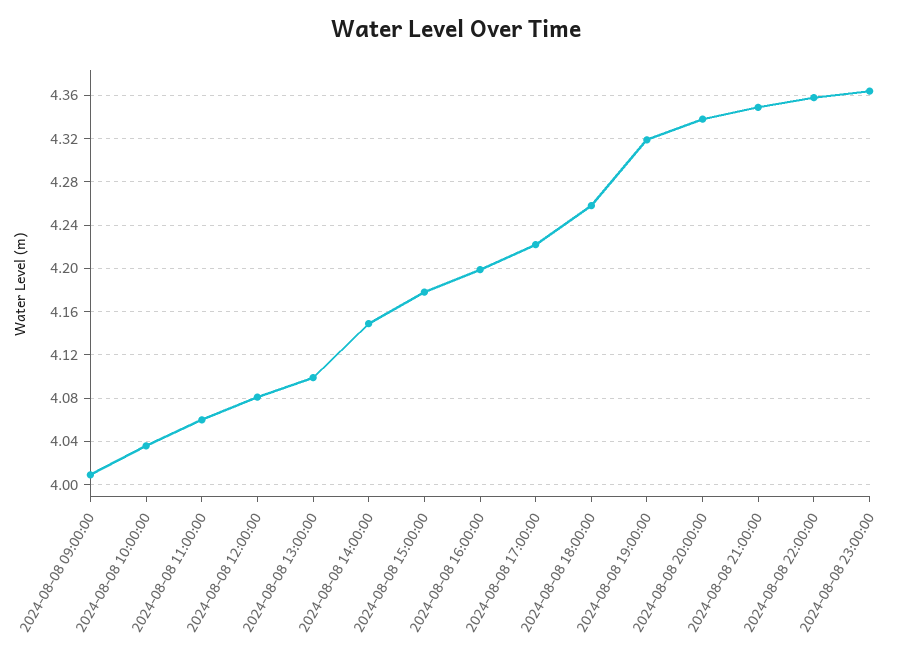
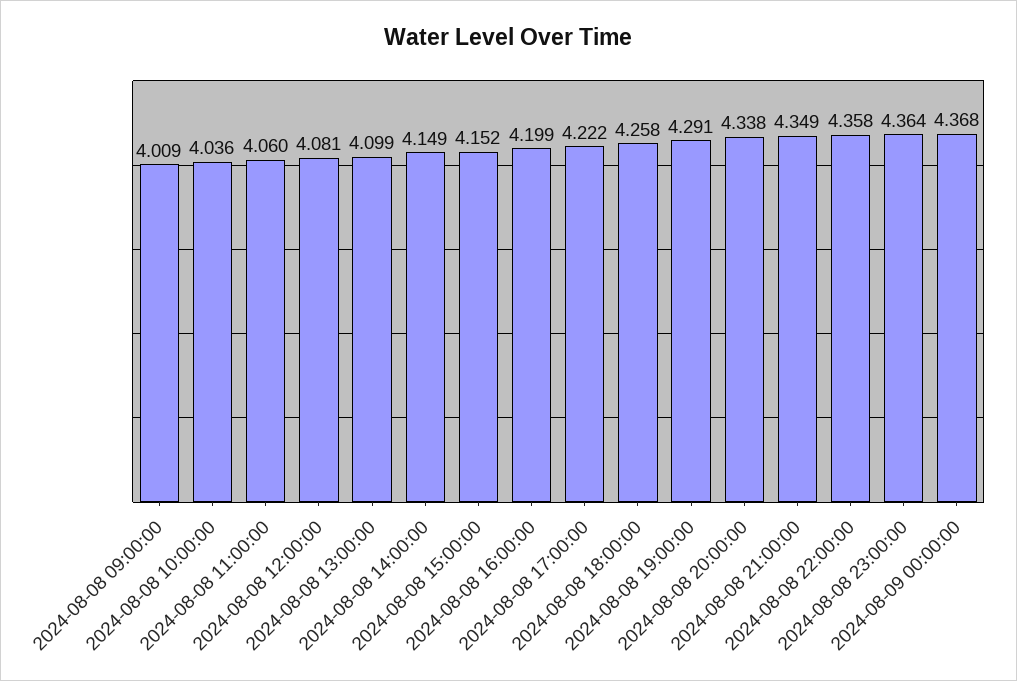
2024-08-08 15:00:00: 4.18 -> 4.152
2024-08-08 19:00:00: 4.32 -> 4.291
2024-08-09 00:00:00: none -> 4.368

